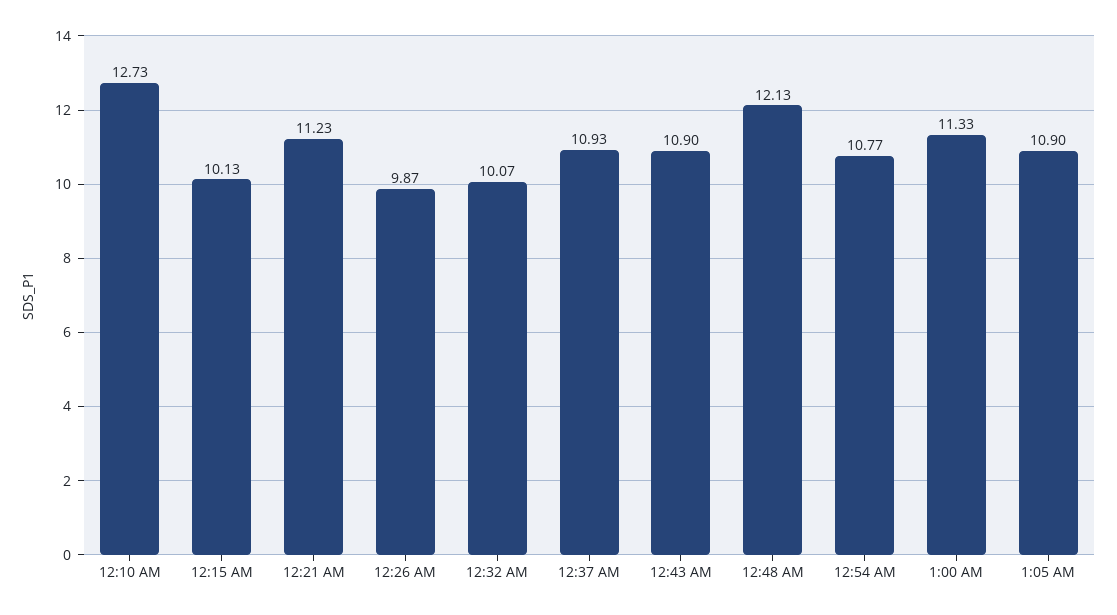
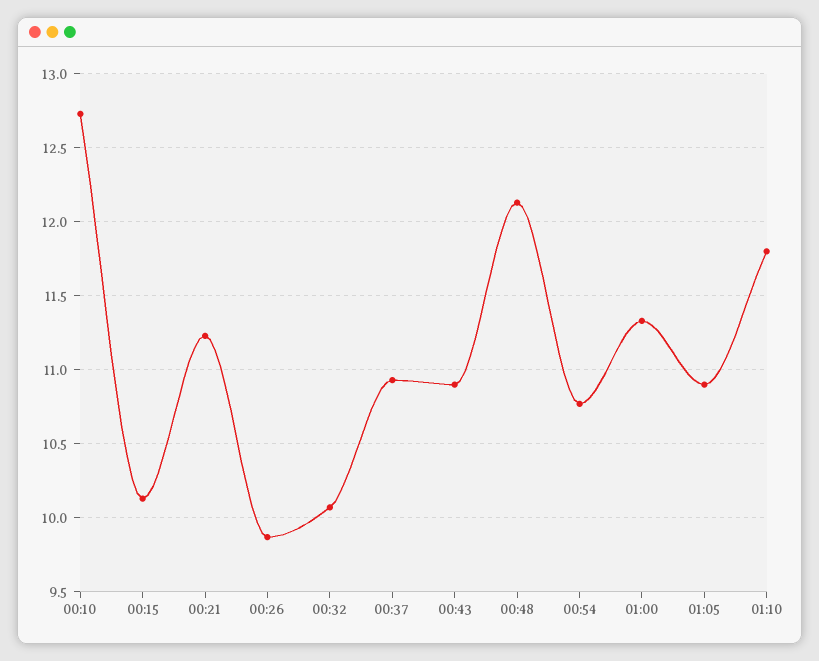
01:10: none -> 11.8

